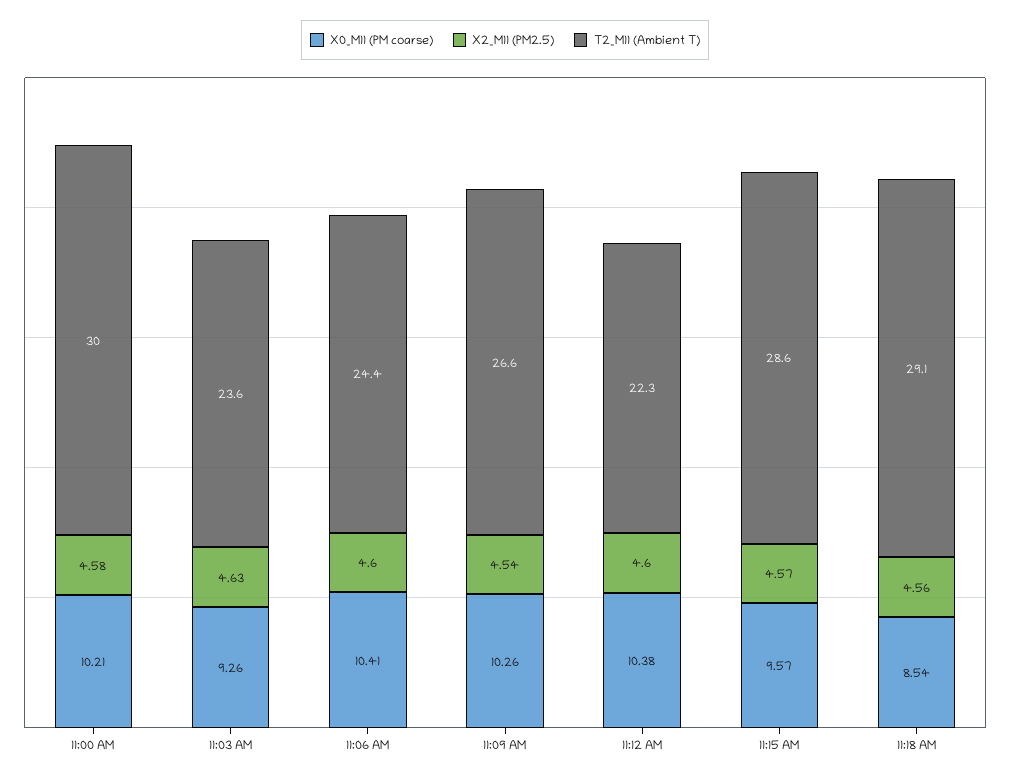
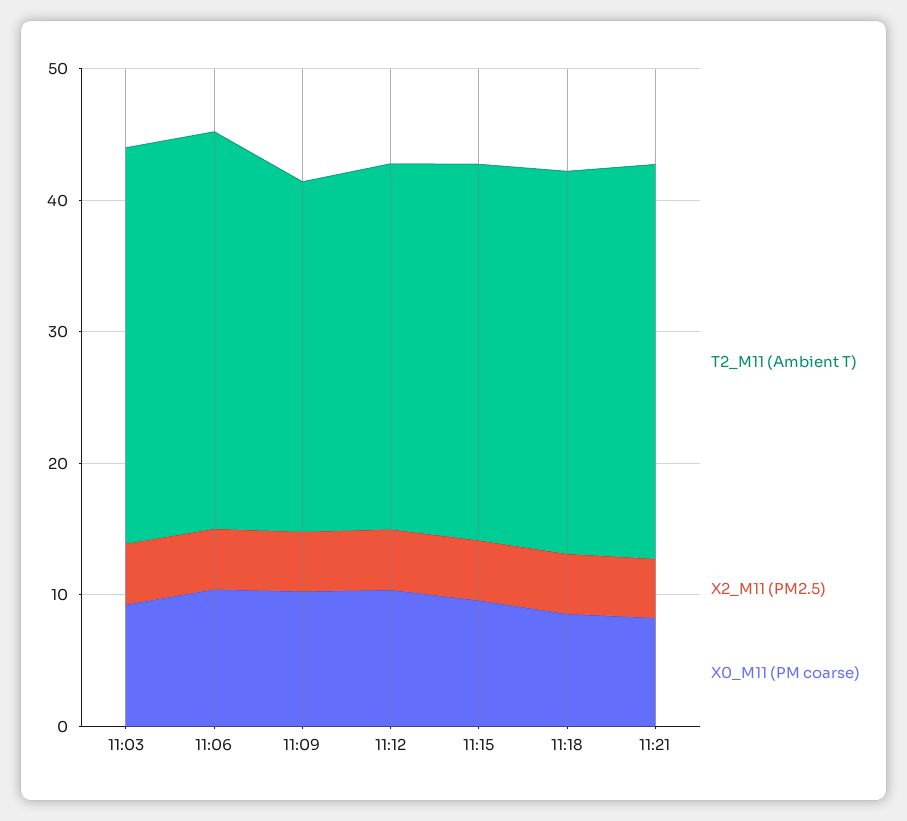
X0_M11 (PM coarse), 11:00 AM: 10.21 -> none
X2_M11 (PM2.5), 11:00 AM: 4.58 -> none
T2_M11 (Ambient T), 11:00 AM: 30 -> none
T2_M11 (Ambient T), 11:03 AM: 23.6 -> 30
T2_M11 (Ambient T), 11:06 AM: 24.4 -> 30
T2_M11 (Ambient T), 11:12 AM: 22.3 -> 28
T2_M11 (Ambient T), 11:21: none -> 30
X2_M11 (PM2.5), 11:21: none -> 4
X0_M11 (PM coarse), 11:21: none -> 8

